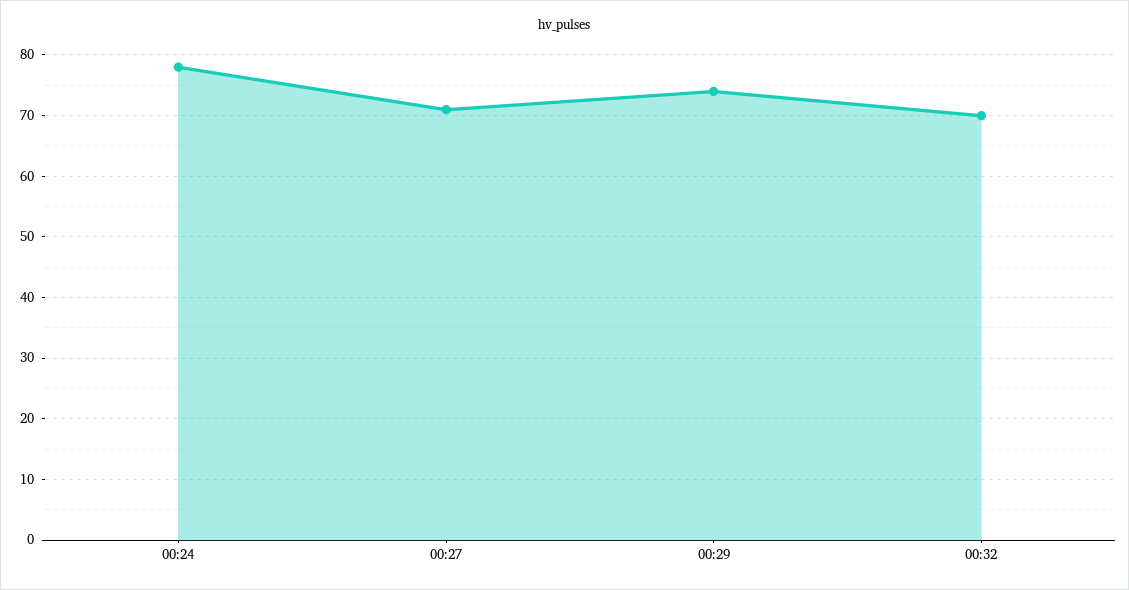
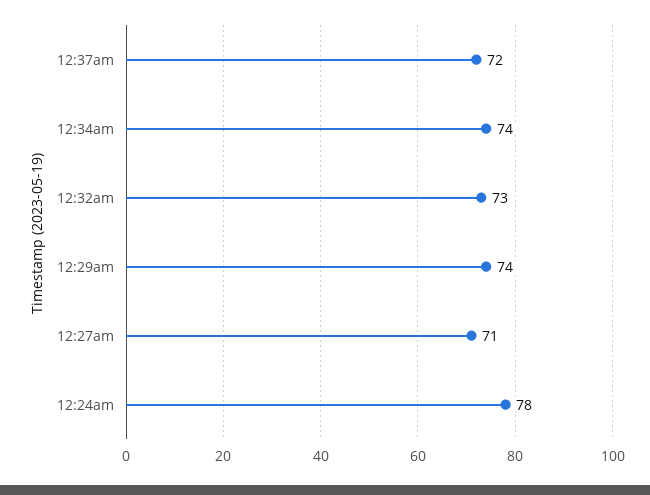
00:32: 70 -> 73
12:37am: none -> 72
12:34am: none -> 74

